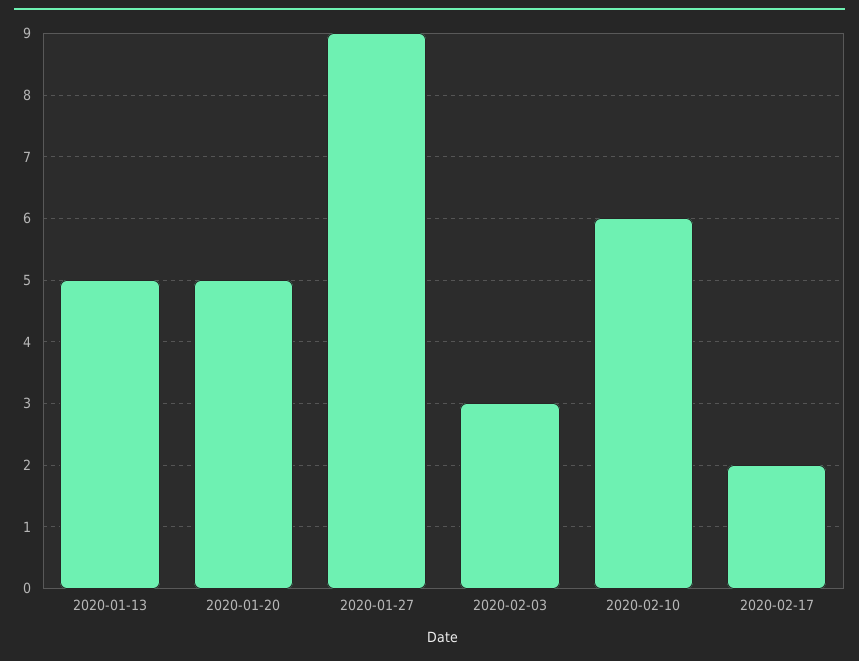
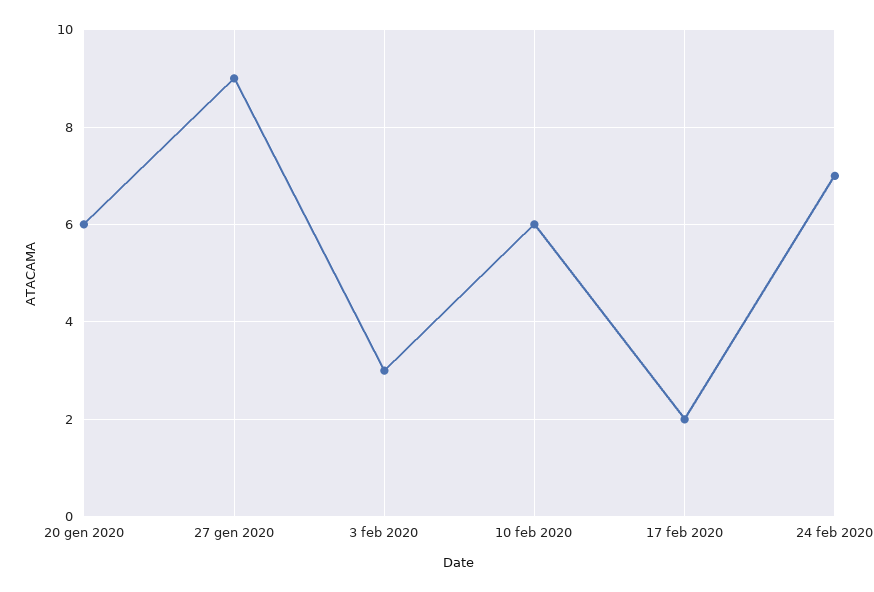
2020-01-13: 5 -> none
2020-01-20: 5 -> 6
24 feb 2020: none -> 7

